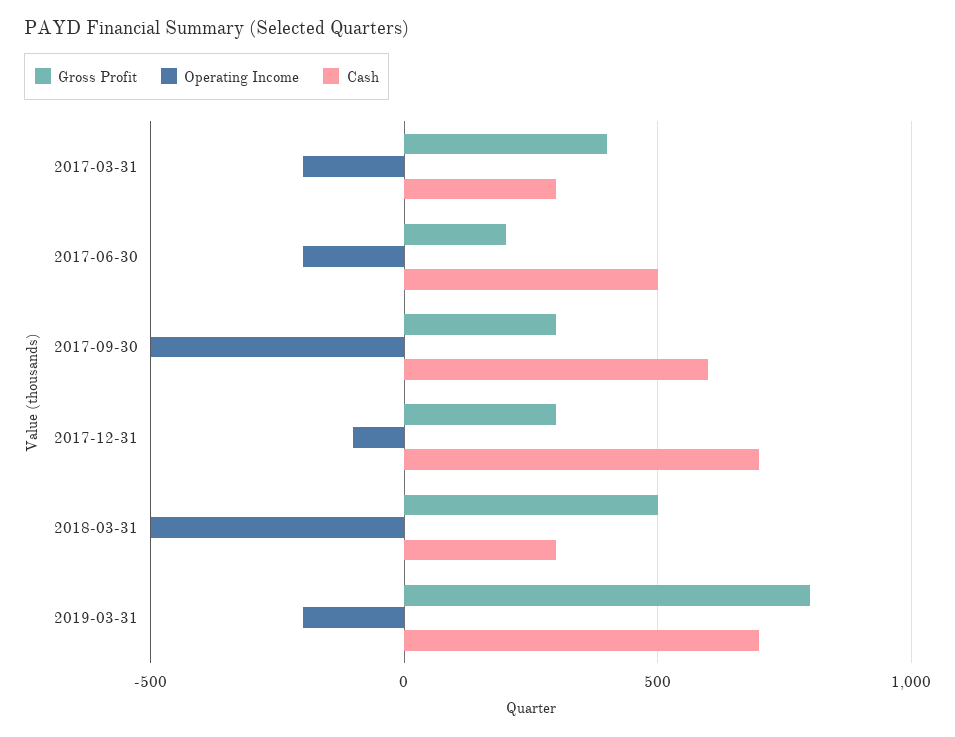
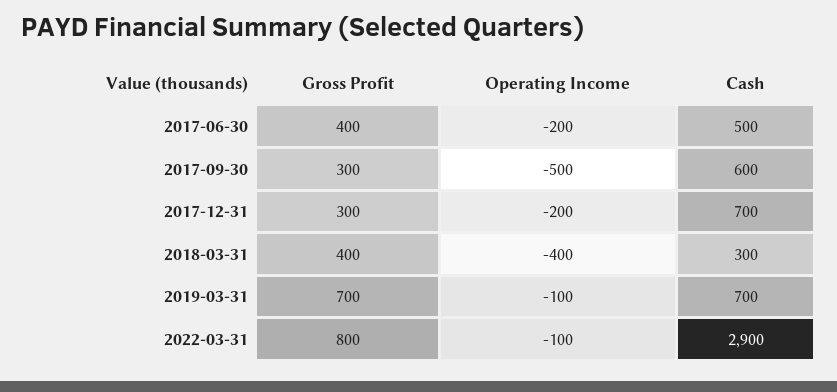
Gross Profit, 2017-03-31: 400 -> none
Operating Income, 2017-03-31: -200 -> none
Cash, 2017-03-31: 300 -> none
Gross Profit, 2017-06-30: 200 -> 400
Operating Income, 2017-12-31: -100 -> -200
Gross Profit, 2018-03-31: 500 -> 400
Operating Income, 2018-03-31: -500 -> -400
Gross Profit, 2019-03-31: 800 -> 700
Operating Income, 2019-03-31: -200 -> -100
Gross Profit, 2022-03-31: none -> 800
Operating Income, 2022-03-31: none -> -100
Cash, 2022-03-31: none -> 2900

